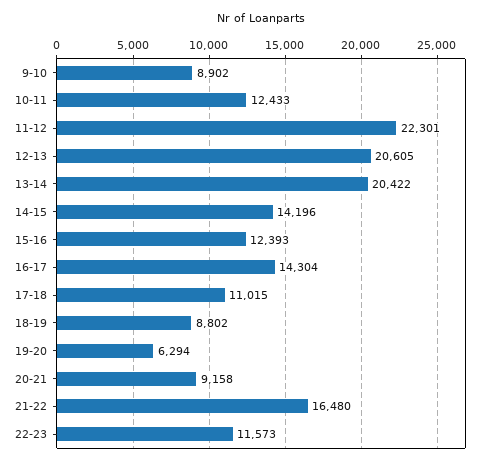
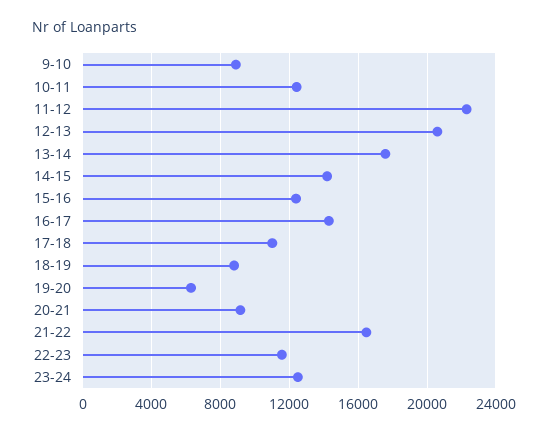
13-14: 20422 -> 17500
23-24: none -> 12500

